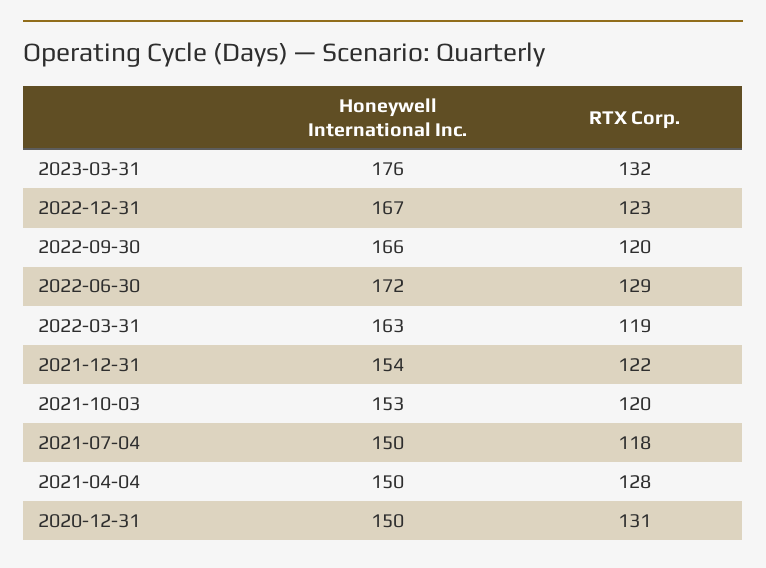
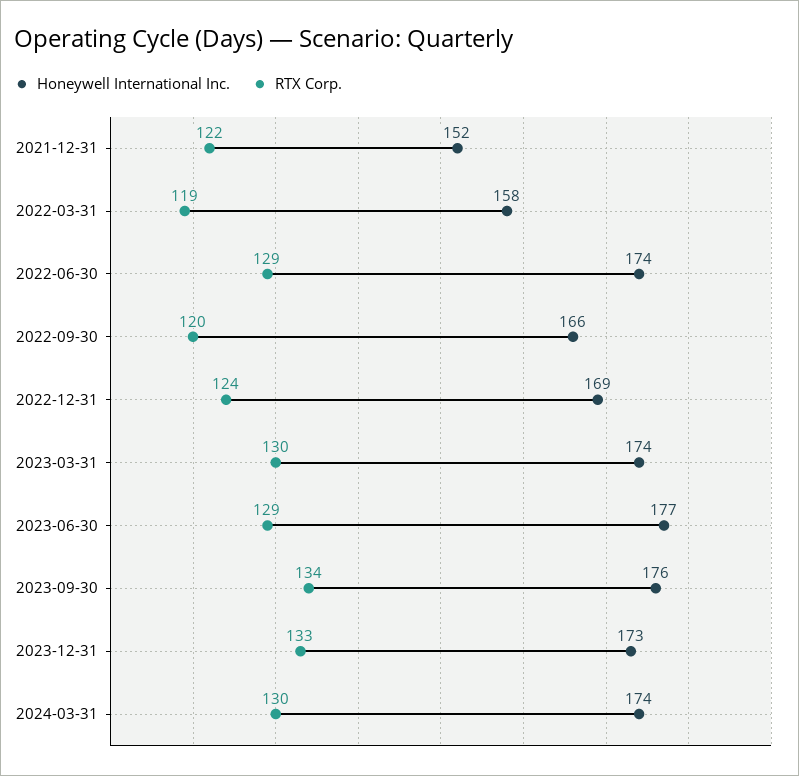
Honeywell International Inc., 2023-03-31: 176 -> 174
RTX Corp., 2023-03-31: 132 -> 130
Honeywell International Inc., 2022-12-31: 167 -> 169
RTX Corp., 2022-12-31: 123 -> 124
Honeywell International Inc., 2022-06-30: 172 -> 174
Honeywell International Inc., 2022-03-31: 163 -> 158
Honeywell International Inc., 2021-12-31: 154 -> 152
Honeywell International Inc., 2021-10-03: 153 -> none
RTX Corp., 2021-10-03: 120 -> none
Honeywell International Inc., 2021-07-04: 150 -> none
RTX Corp., 2021-07-04: 118 -> none
Honeywell International Inc., 2021-04-04: 150 -> none
RTX Corp., 2021-04-04: 128 -> none
Honeywell International Inc., 2020-12-31: 150 -> none
RTX Corp., 2020-12-31: 131 -> none
Honeywell International Inc., 2023-06-30: none -> 177
RTX Corp., 2023-06-30: none -> 129
Honeywell International Inc., 2023-09-30: none -> 176
RTX Corp., 2023-09-30: none -> 134
Honeywell International Inc., 2023-12-31: none -> 173
RTX Corp., 2023-12-31: none -> 133
Honeywell International Inc., 2024-03-31: none -> 174
RTX Corp., 2024-03-31: none -> 130

